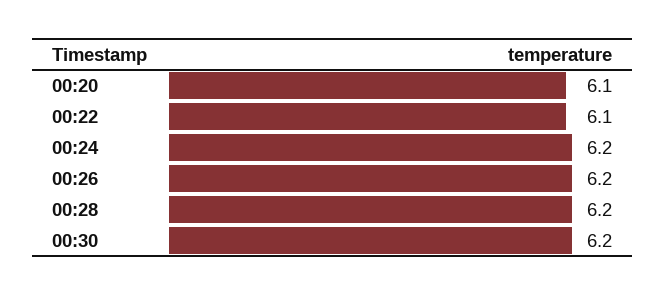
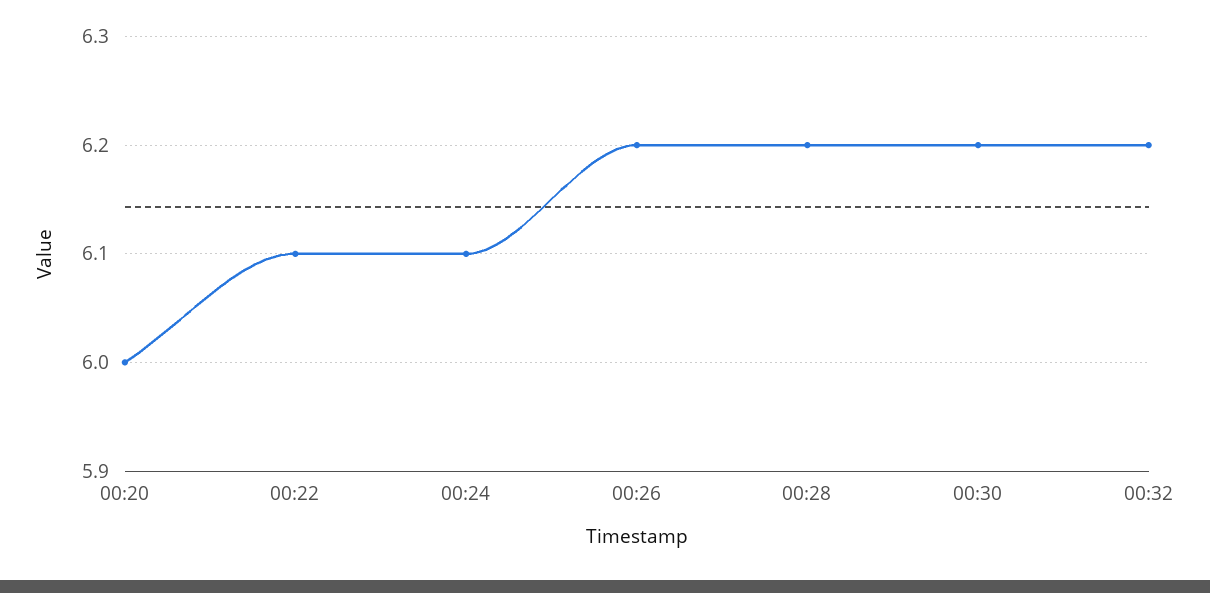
00:20: 6.1 -> 6
00:24: 6.2 -> 6.1
00:32: none -> 6.2

